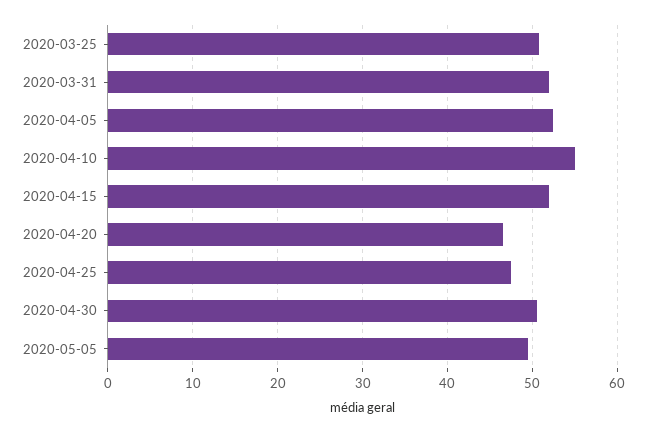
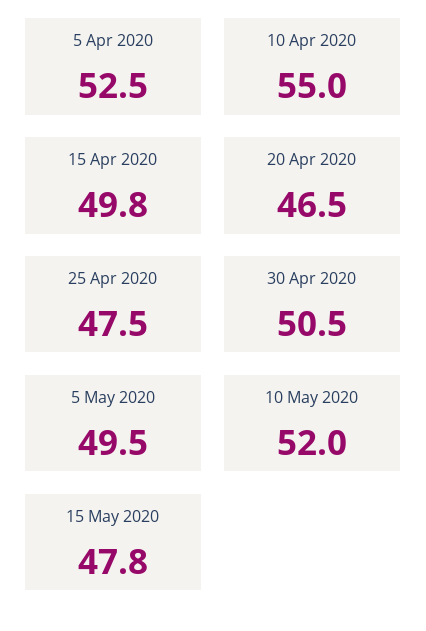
2020-03-25: 51 -> none
2020-03-31: 52 -> none
2020-04-15: 52 -> 49.8
10 May 2020: none -> 52
15 May 2020: none -> 47.8

